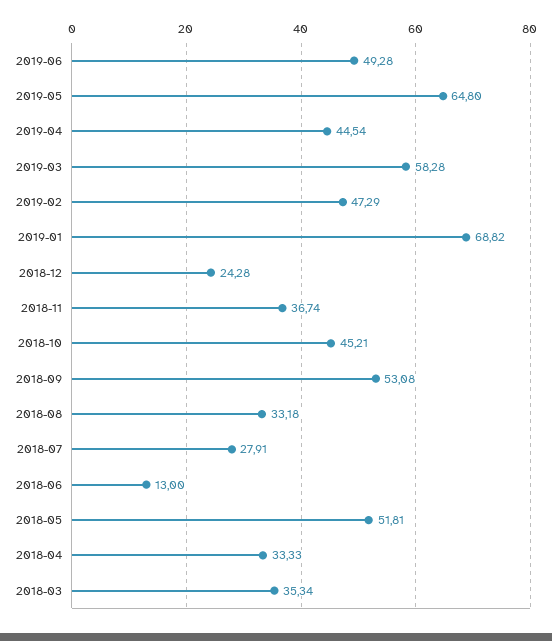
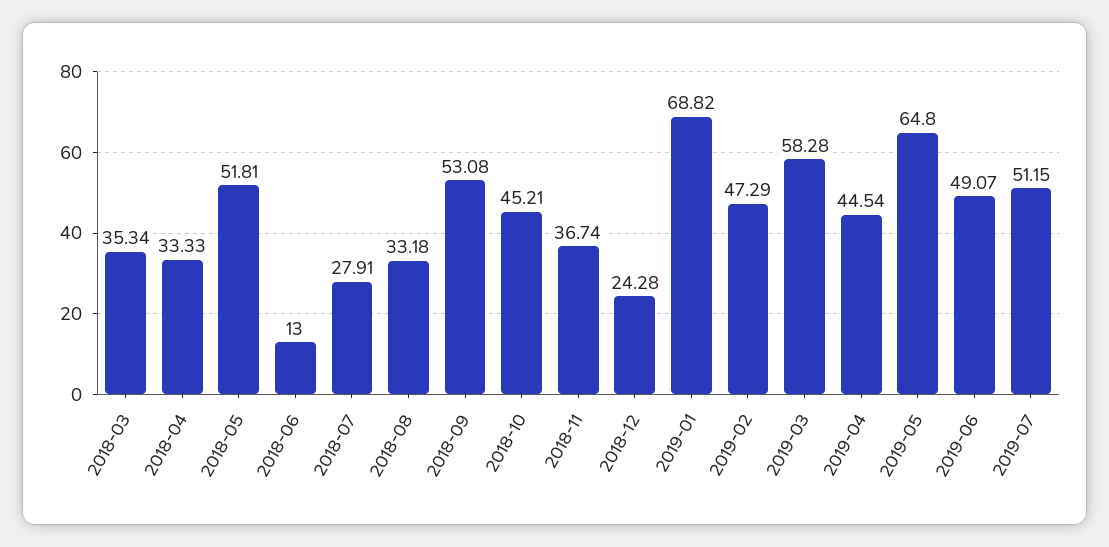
2019-06: 49.28 -> 49.07
2019-07: none -> 51.15

